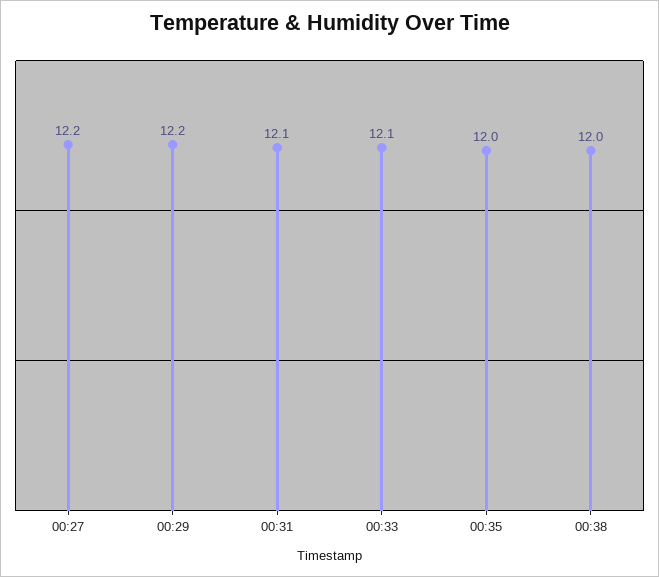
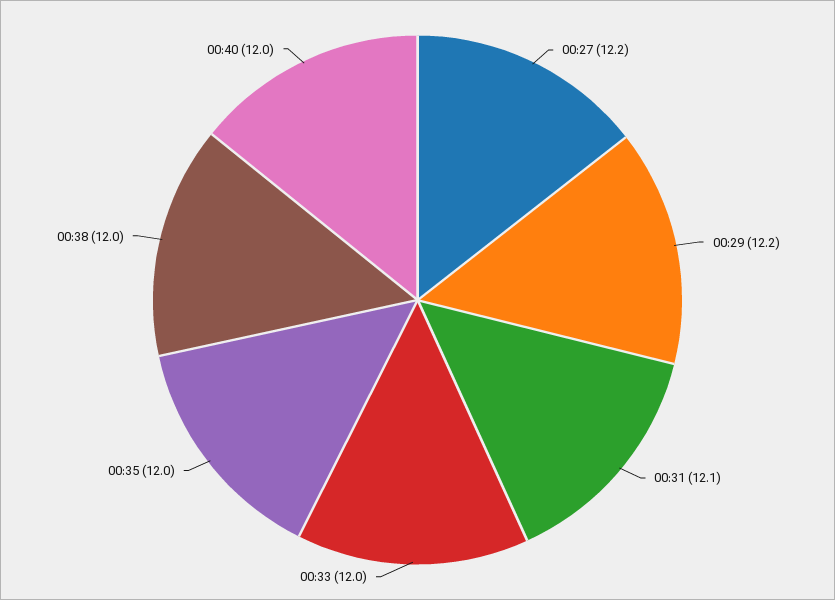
00:33: 12.1 -> 12
00:40: none -> 12

